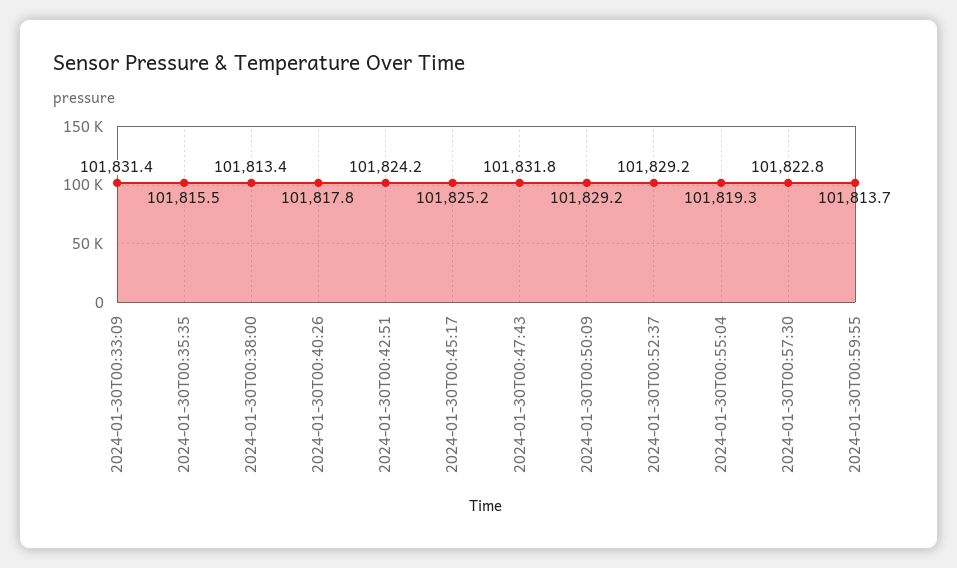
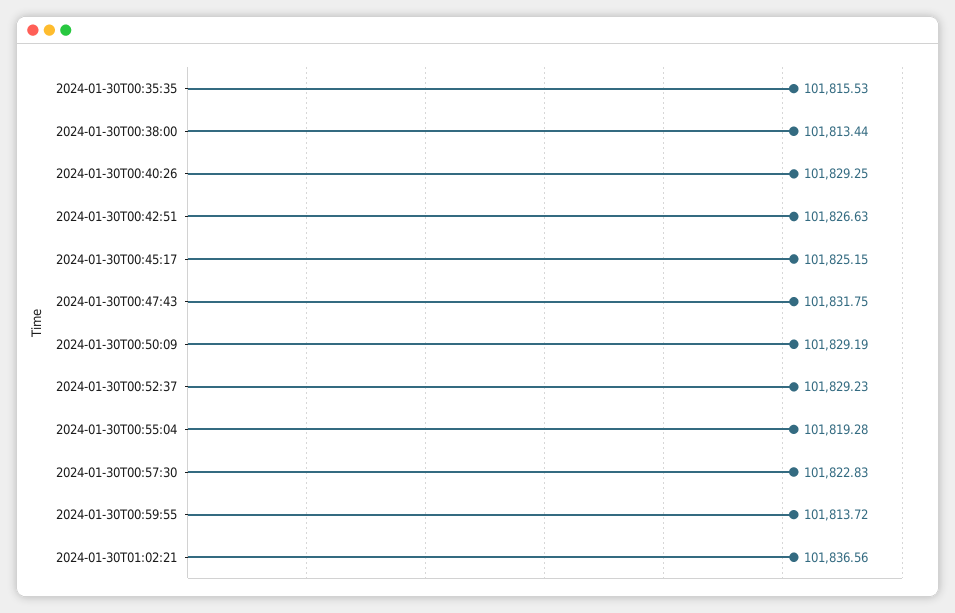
2024-01-30T00:33:09: 101831.4 -> none
2024-01-30T00:40:26: 101817.8 -> 101829.25
2024-01-30T00:42:51: 101824.2 -> 101826.63
2024-01-30T01:02:21: none -> 101836.56

